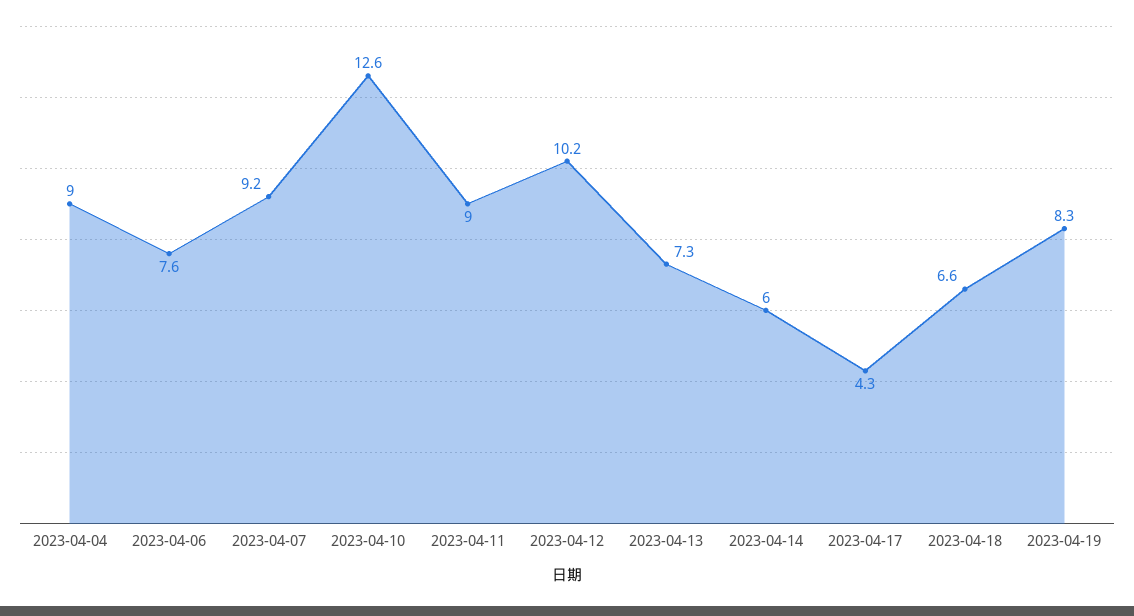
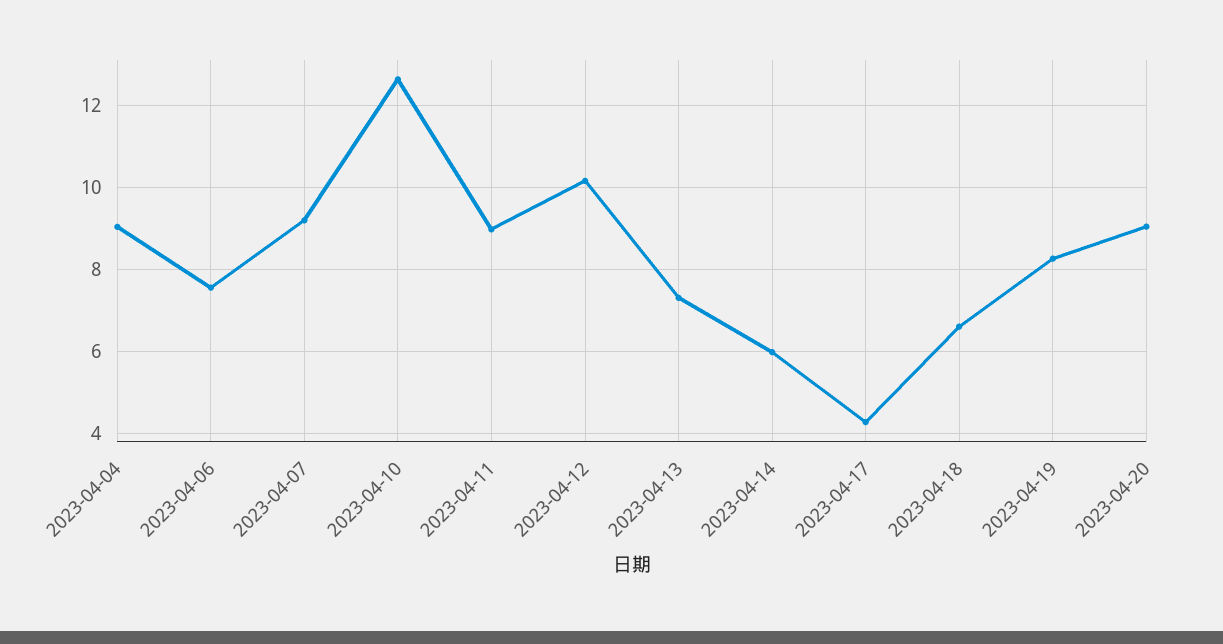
2023-04-20: none -> 9

